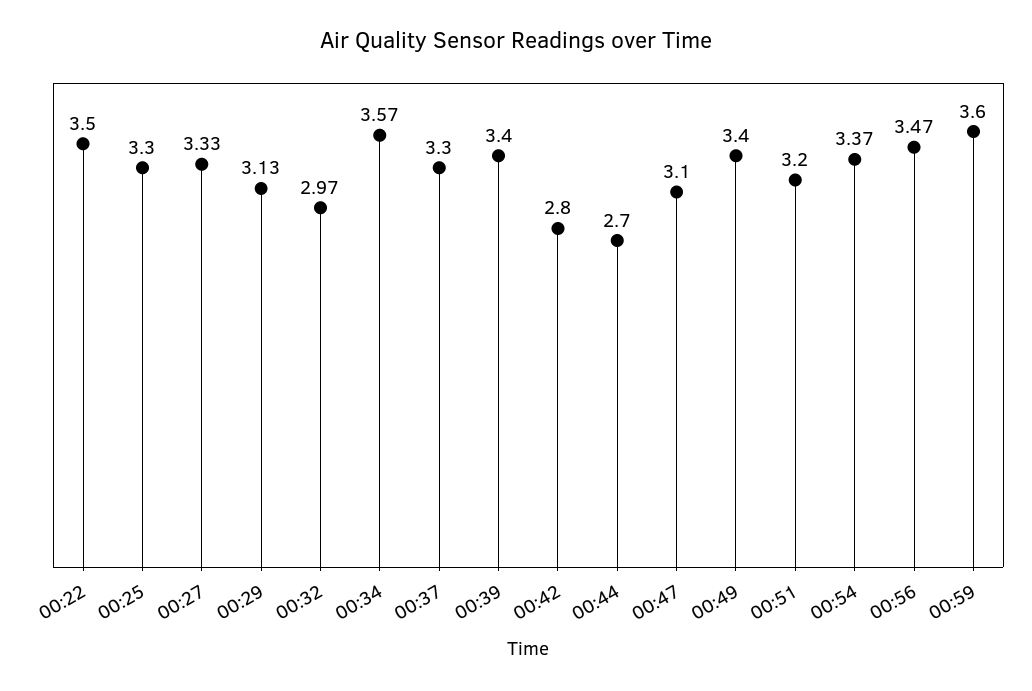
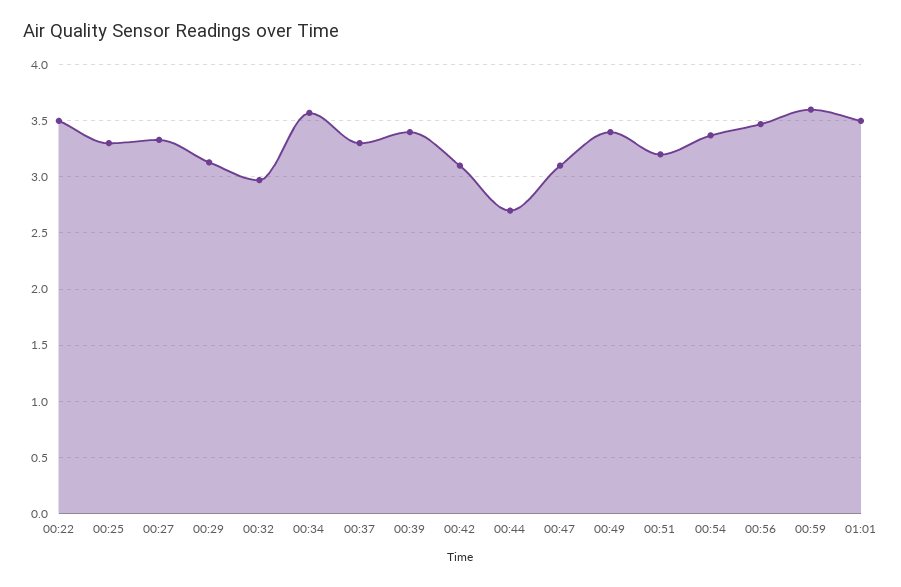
00:42: 2.8 -> 3.1
01:01: none -> 3.5

